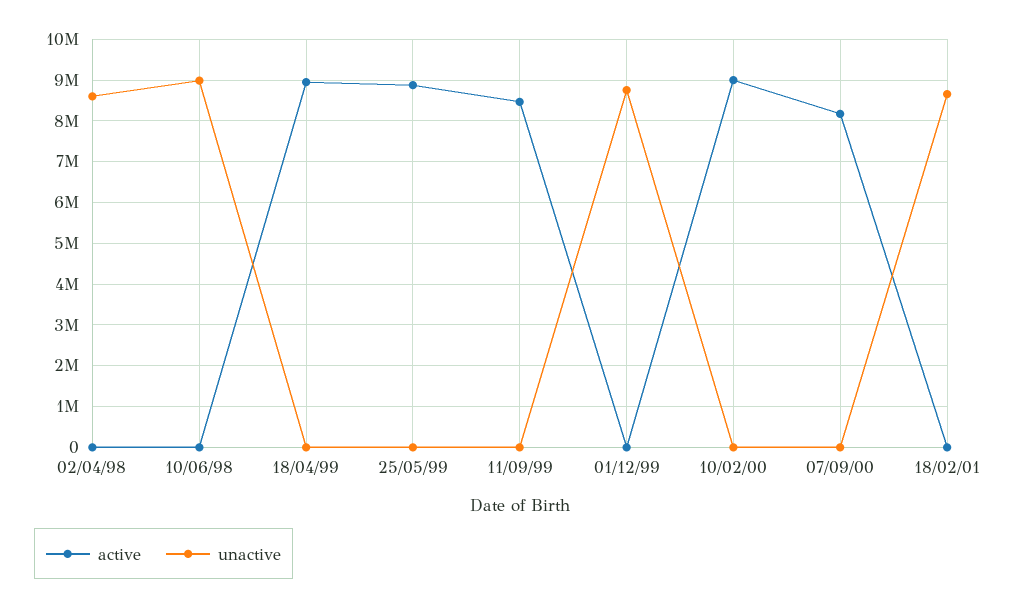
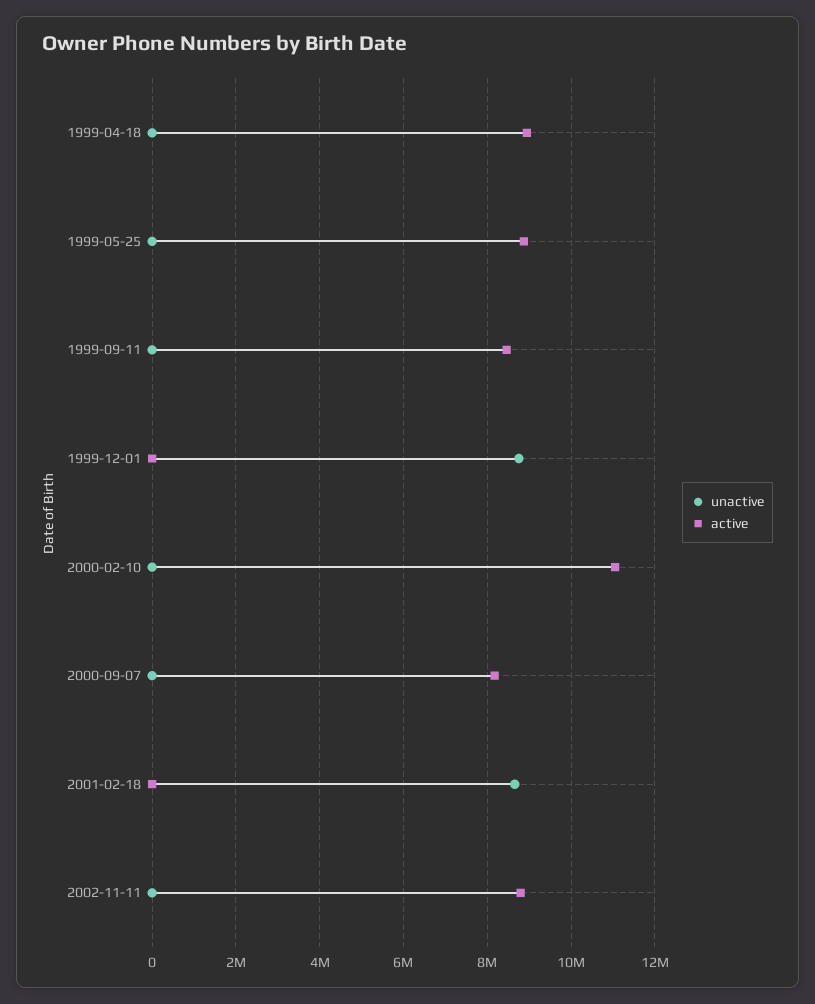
active, 02/04/98: 0 -> none
unactive, 02/04/98: 8600000 -> none
active, 10/06/98: 0 -> none
unactive, 10/06/98: 9000000 -> none
active, 10/02/00: 9000000 -> 11000000
unactive, 2002-11-11: none -> 0
active, 2002-11-11: none -> 8800000

